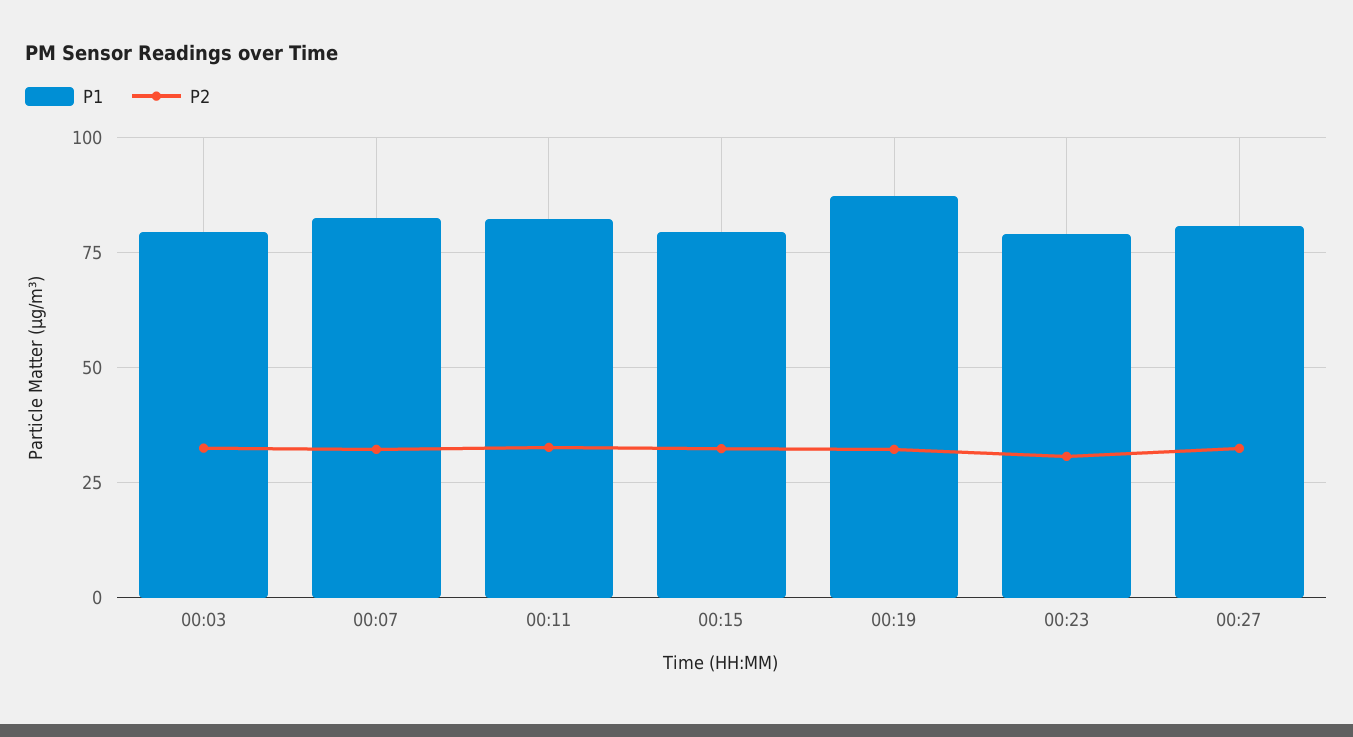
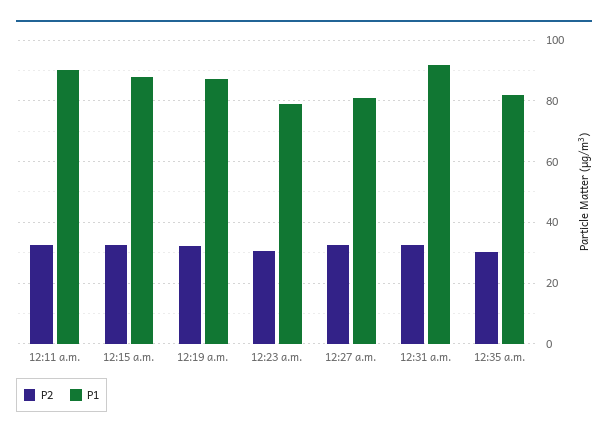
P1, 00:03: 80 -> none
P2, 00:03: 32.5 -> none
P1, 00:07: 82.5 -> none
P2, 00:07: 32.5 -> none
P1, 00:11: 82.5 -> 90
P1, 00:15: 80 -> 88
P2, 12:31 a.m.: none -> 32
P1, 12:31 a.m.: none -> 92
P2, 12:35 a.m.: none -> 30
P1, 12:35 a.m.: none -> 82

